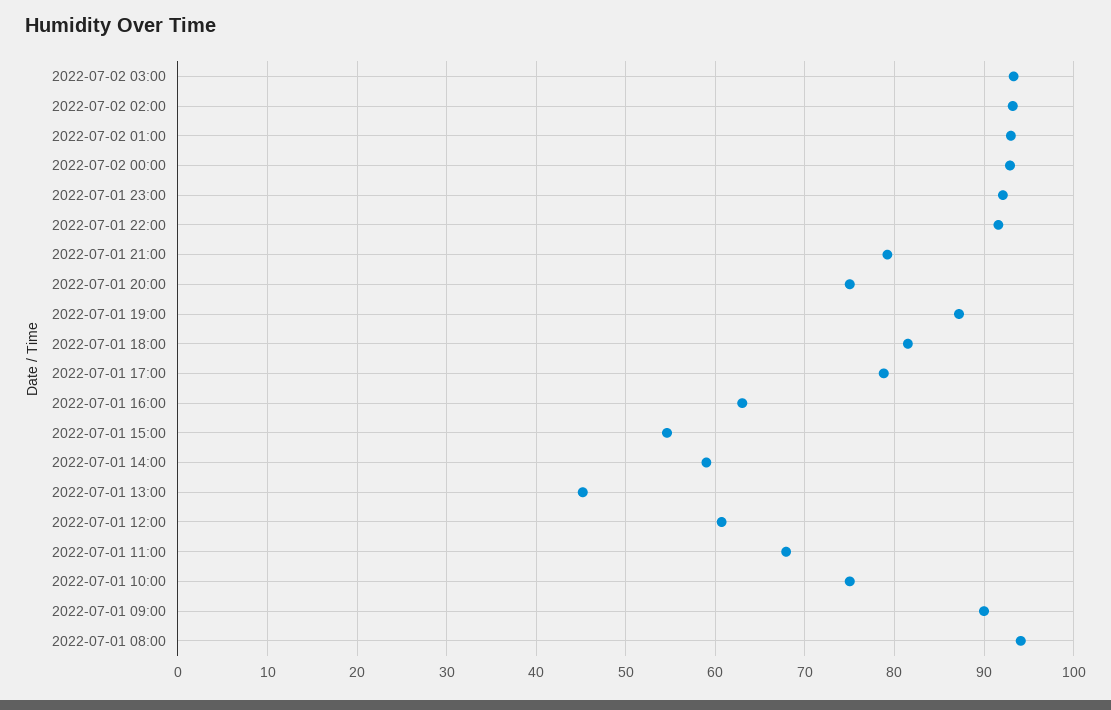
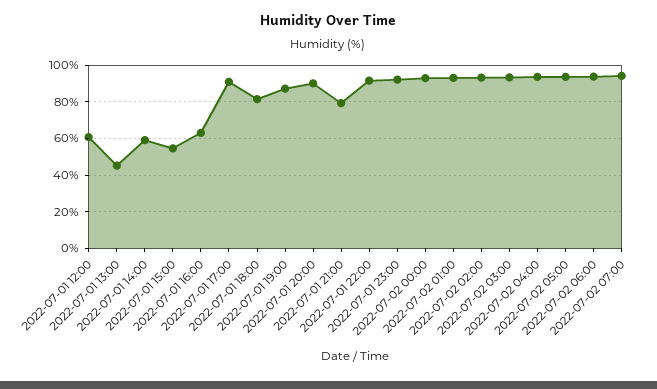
2022-07-01 20:00: 75 -> 90
2022-07-01 17:00: 79 -> 90
2022-07-01 11:00: 68 -> none
2022-07-01 10:00: 75 -> none
2022-07-01 09:00: 90 -> none
2022-07-01 08:00: 94 -> none
2022-07-02 04:00: none -> 95
2022-07-02 05:00: none -> 95
2022-07-02 06:00: none -> 95
2022-07-02 07:00: none -> 95

